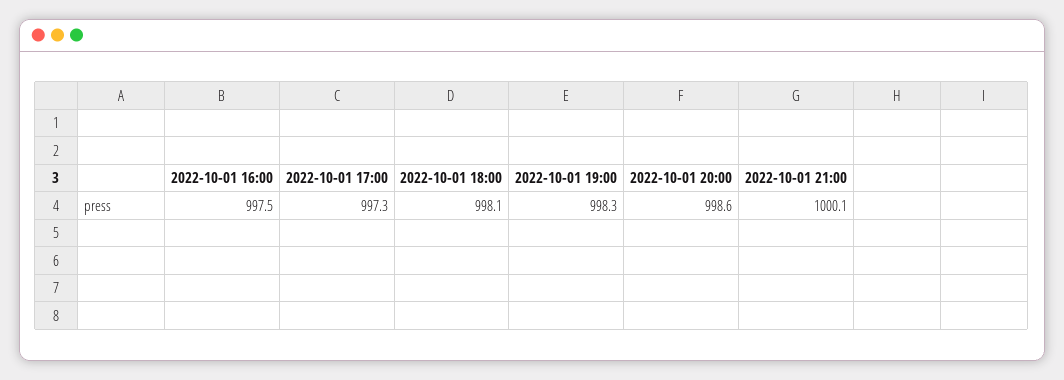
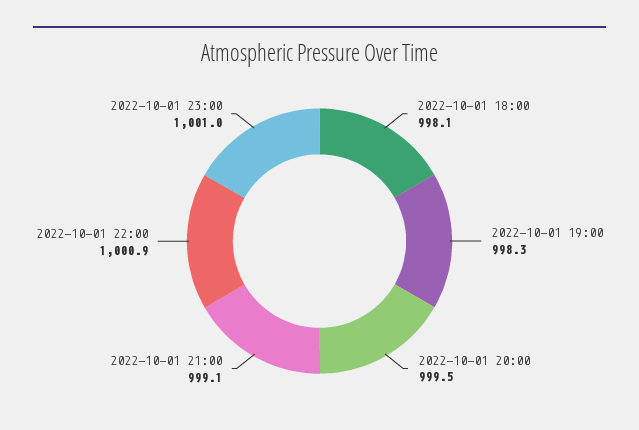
2022-10-01 16:00: 997.5 -> none
2022-10-01 17:00: 997.3 -> none
2022-10-01 20:00: 998.6 -> 999.5
2022-10-01 21:00: 1000.1 -> 999.1
2022-10-01 22:00: none -> 1000.9
2022-10-01 23:00: none -> 1001

